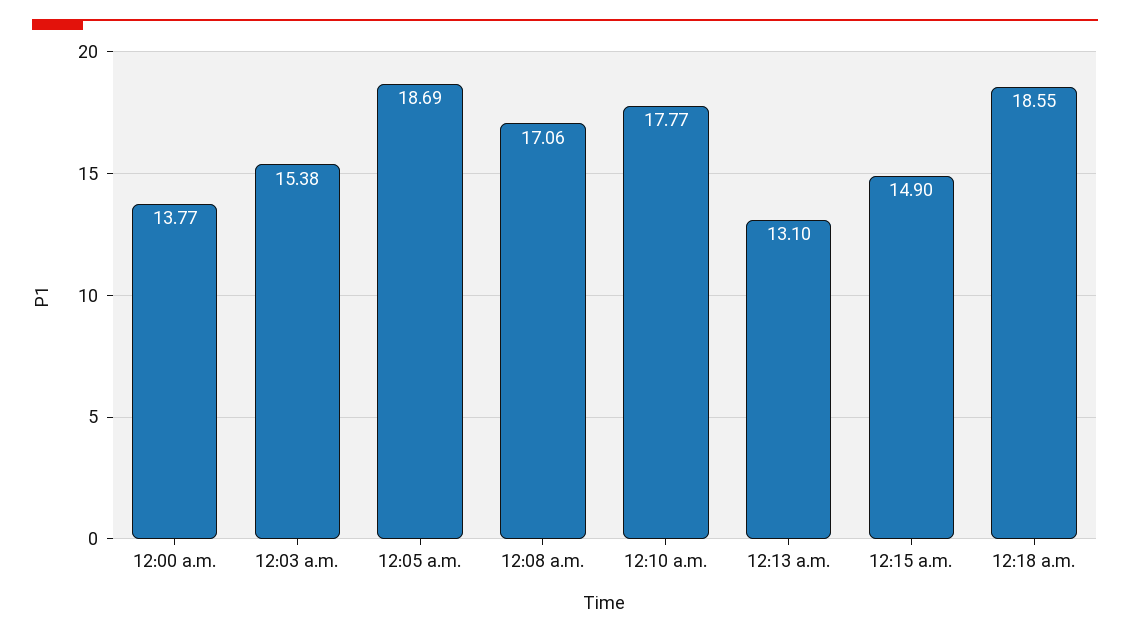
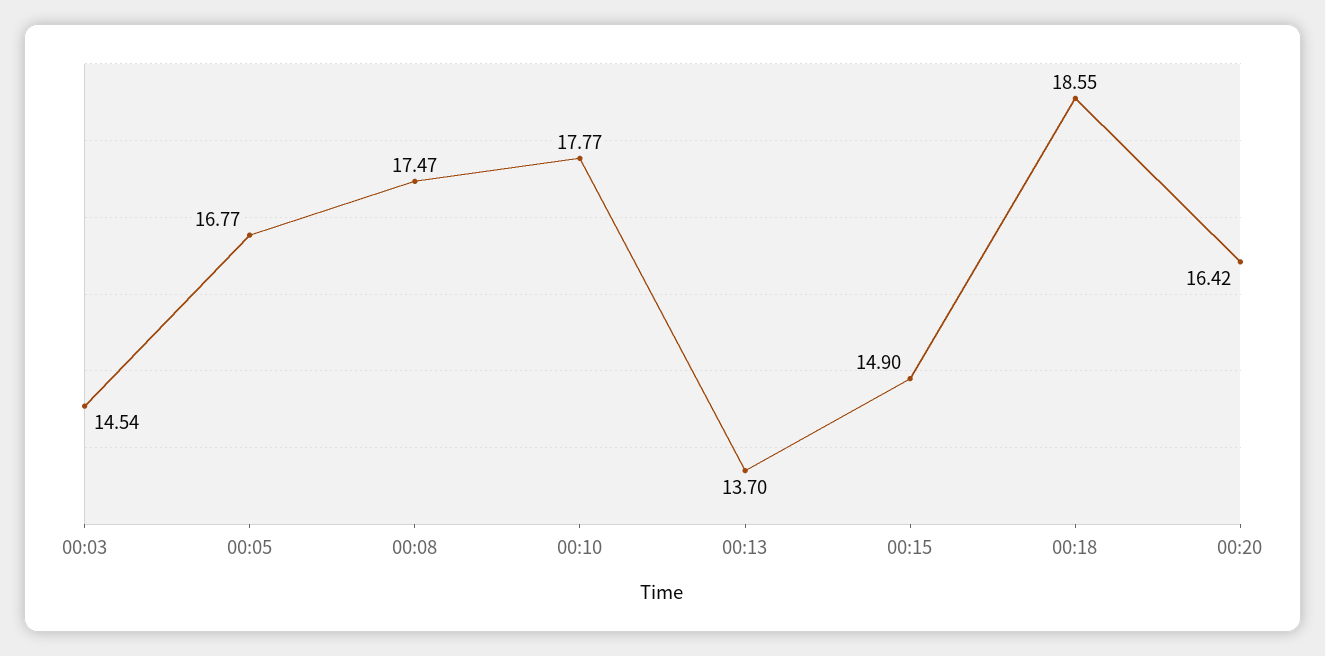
12:00 a.m.: 13.77 -> none
12:03 a.m.: 15.38 -> 14.54
12:05 a.m.: 18.69 -> 16.77
12:08 a.m.: 17.06 -> 17.47
12:13 a.m.: 13.1 -> 13.7
00:20: none -> 16.42

